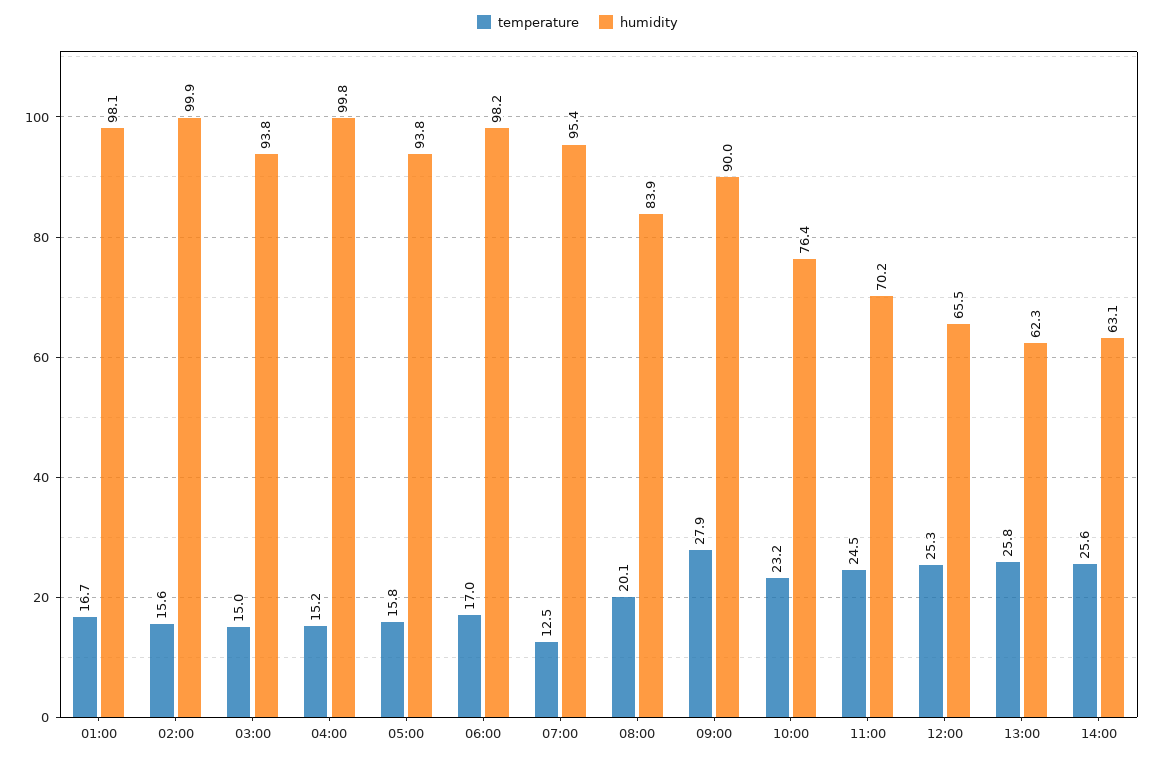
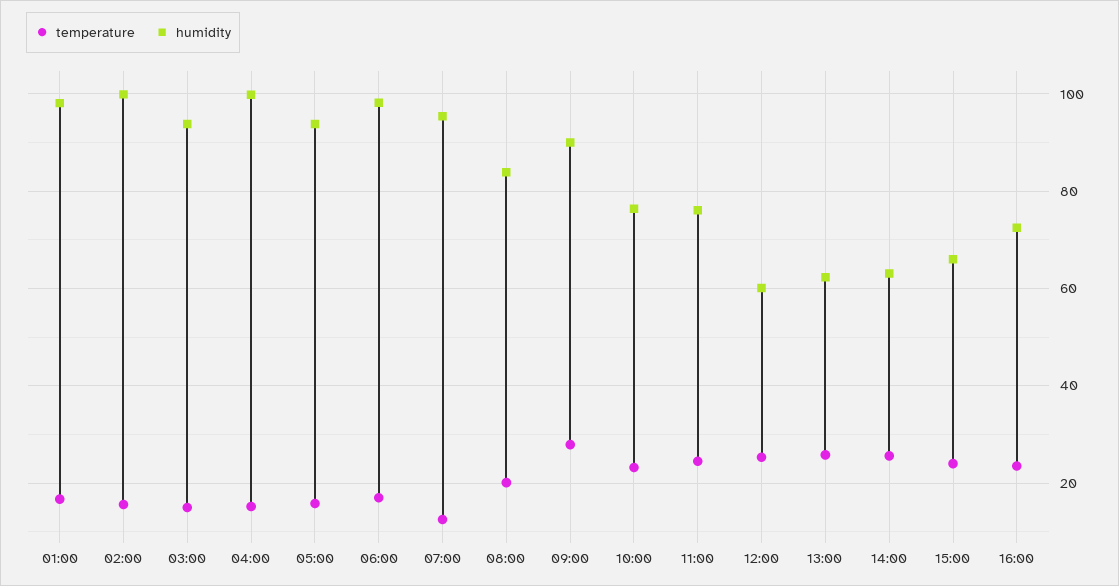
humidity, 11:00: 70.2 -> 76
humidity, 12:00: 65.5 -> 60
temperature, 15:00: none -> 24
humidity, 15:00: none -> 66
temperature, 16:00: none -> 24
humidity, 16:00: none -> 72

